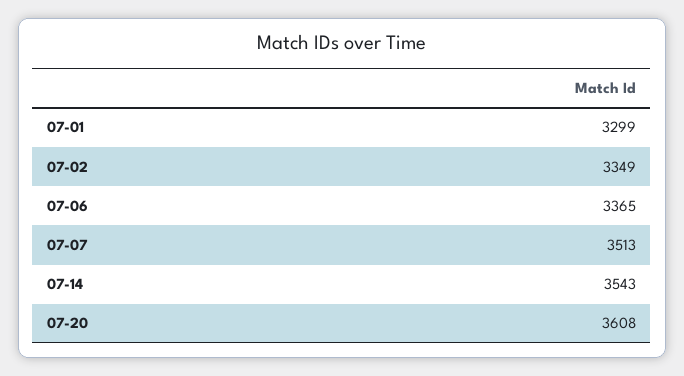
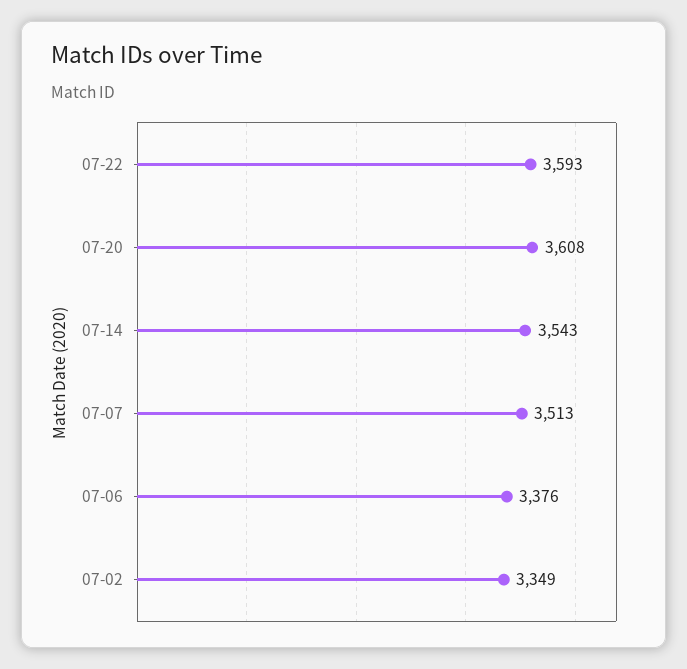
07-01: 3299 -> none
07-06: 3365 -> 3376
07-22: none -> 3593

